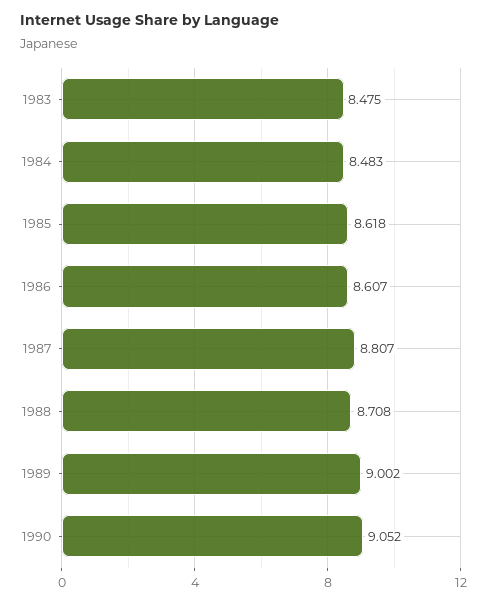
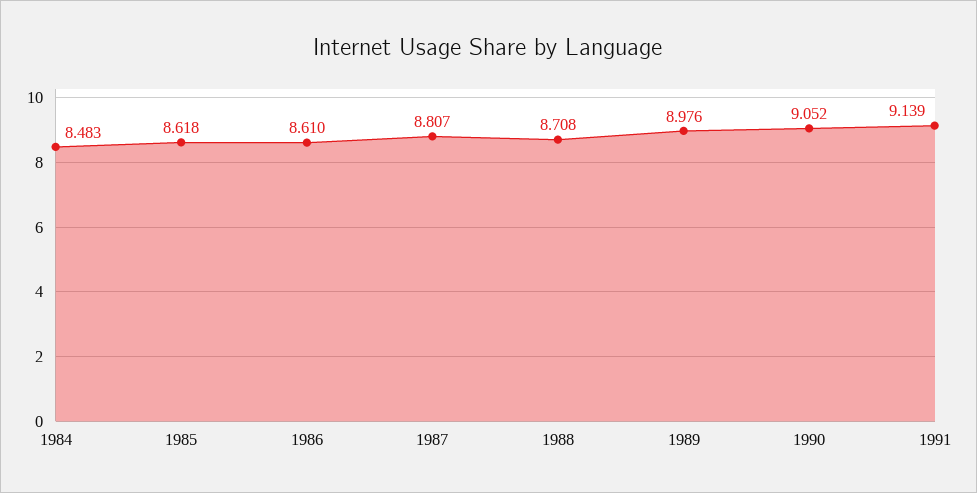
1983: 8.475 -> none
1986: 8.607 -> 8.61
1989: 9.002 -> 8.976
1991: none -> 9.139

